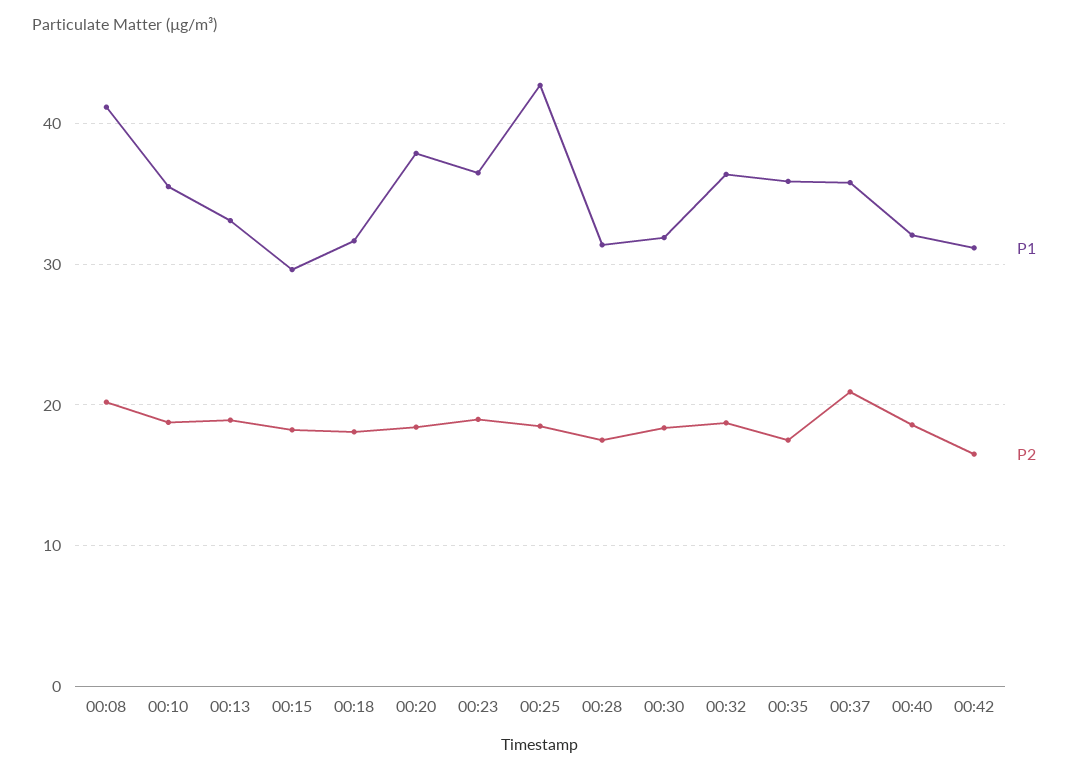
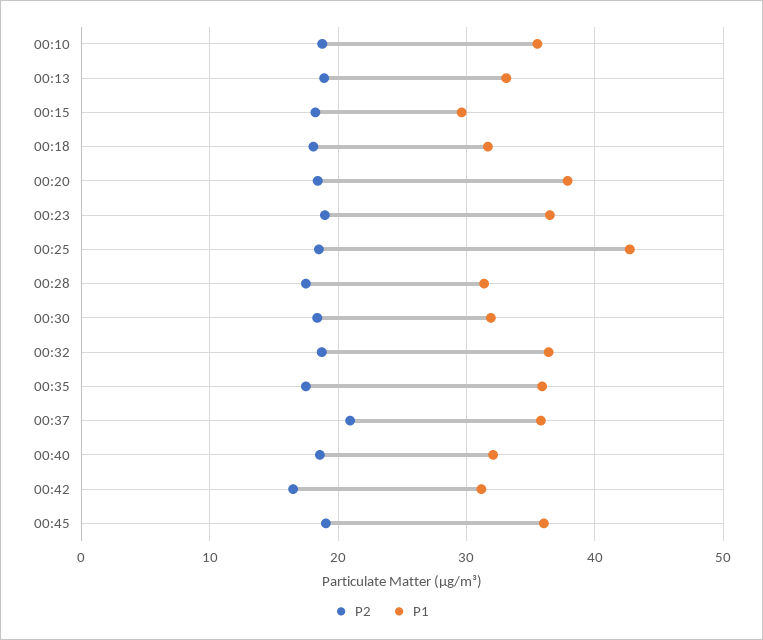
P1, 00:08: 41 -> none
P2, 00:08: 20 -> none
P2, 00:45: none -> 19
P1, 00:45: none -> 36

